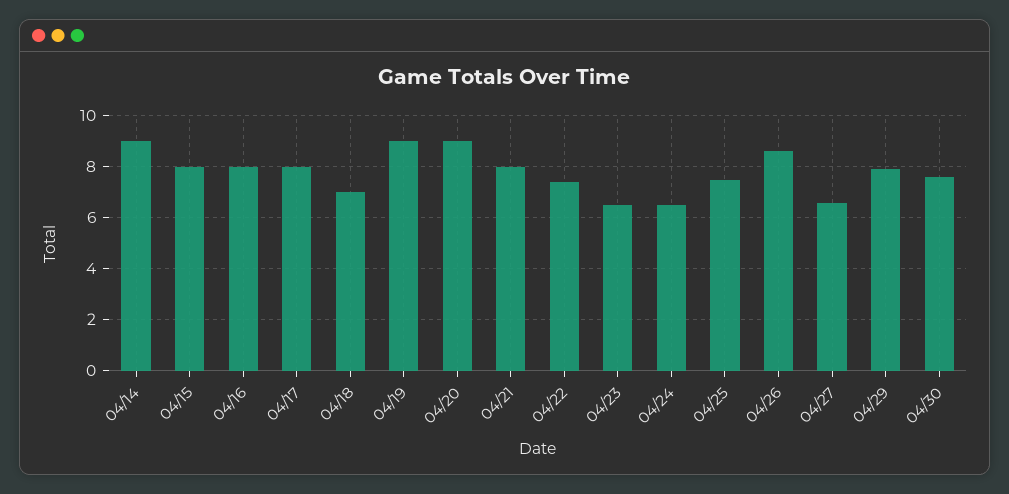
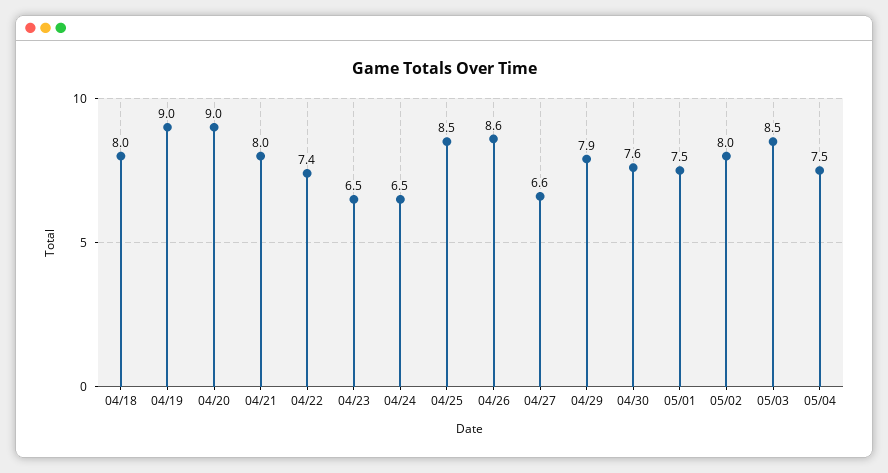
04/14: 9 -> none
04/15: 8 -> none
04/16: 8 -> none
04/17: 8 -> none
04/18: 7 -> 8
04/25: 7.5 -> 8.5
05/01: none -> 7.5
05/02: none -> 8
05/03: none -> 8.5
05/04: none -> 7.5

